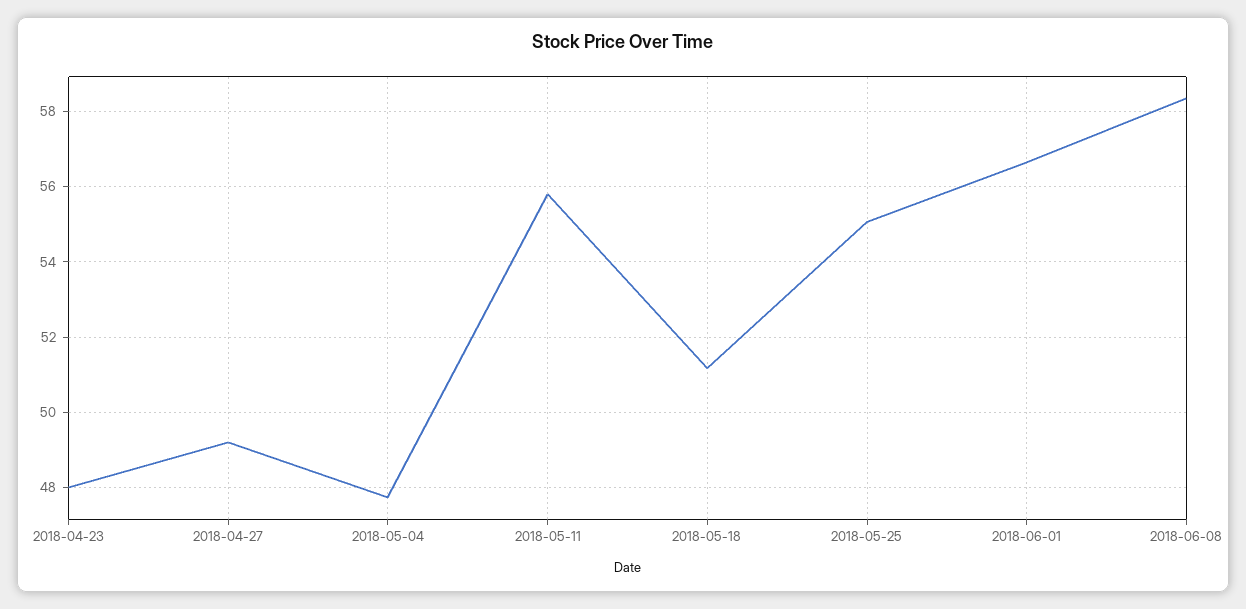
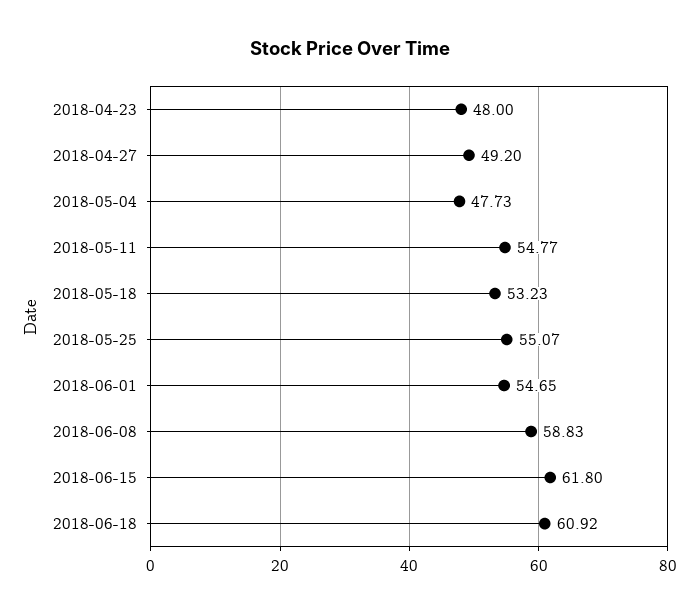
2018-05-11: 55.8 -> 54.77
2018-05-18: 51.2 -> 53.23
2018-06-01: 56.6 -> 54.65
2018-06-08: 58.4 -> 58.83
2018-06-15: none -> 61.8
2018-06-18: none -> 60.92

